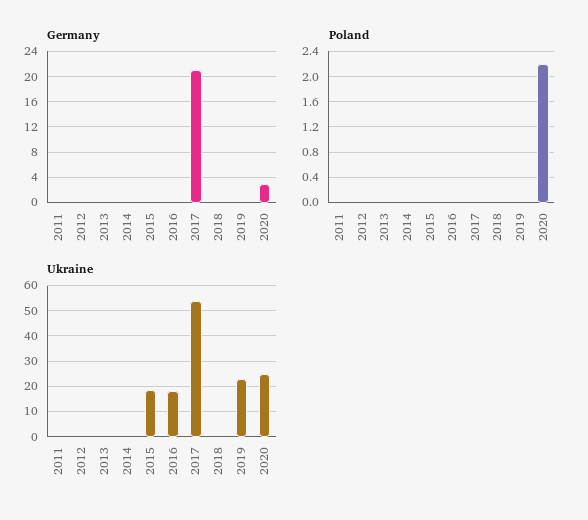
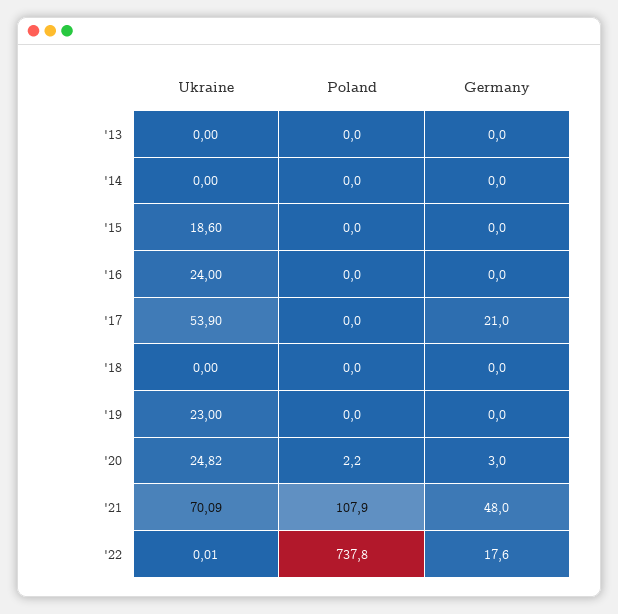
Germany, 2011: 0 -> none
Germany, 2012: 0 -> none
Poland, 2011: 0 -> none
Poland, 2012: 0 -> none
Ukraine, 2011: 0 -> none
Ukraine, 2012: 0 -> none
Ukraine, 2016: 17.5 -> 24
Ukraine, '21: none -> 70.09
Poland, '21: none -> 107.9
Germany, '21: none -> 48
Ukraine, '22: none -> 0.01
Poland, '22: none -> 737.8
Germany, '22: none -> 17.6

